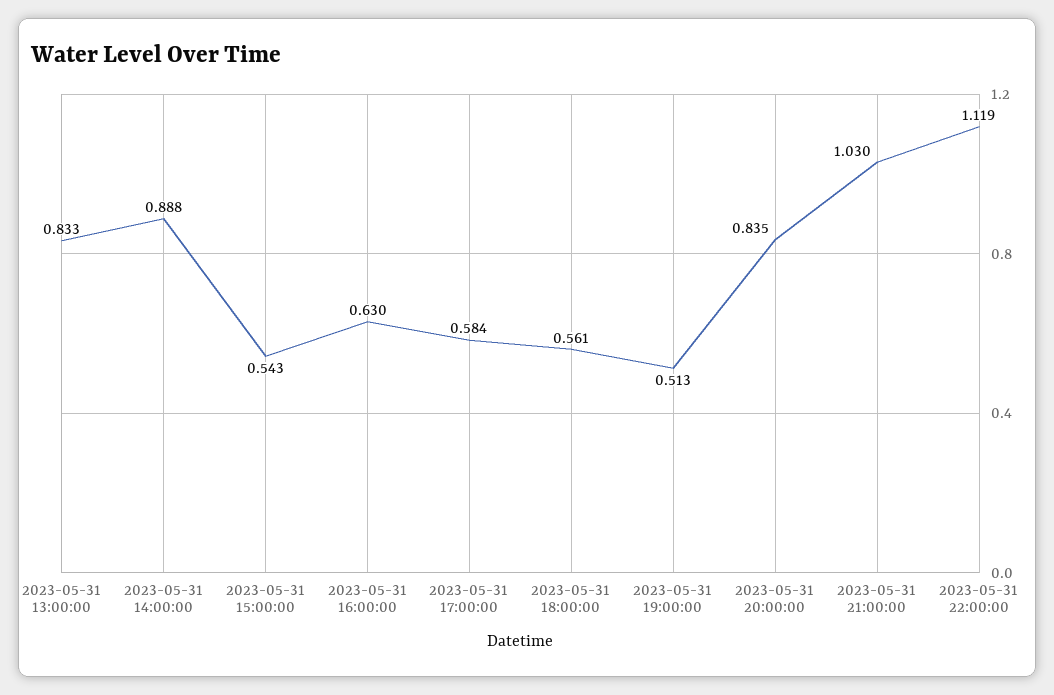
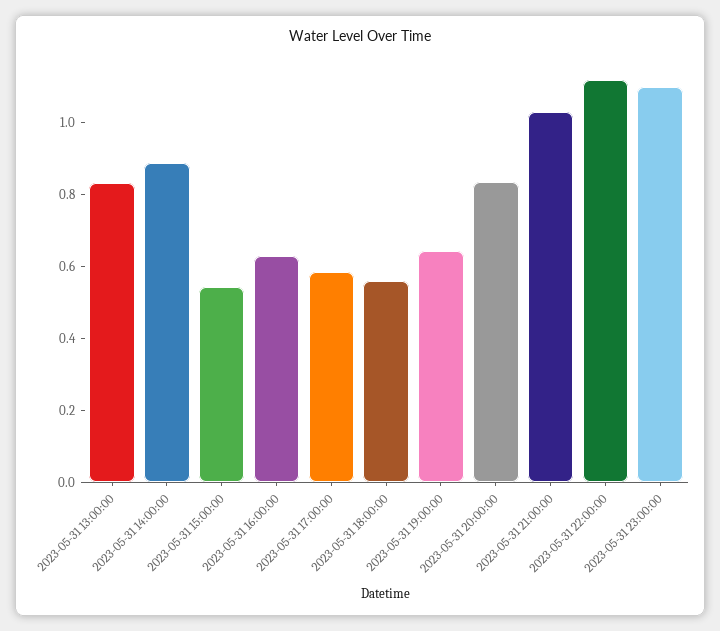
2023-05-31 19:00:00: 0.513 -> 0.65
2023-05-31 23:00:00: none -> 1.1

